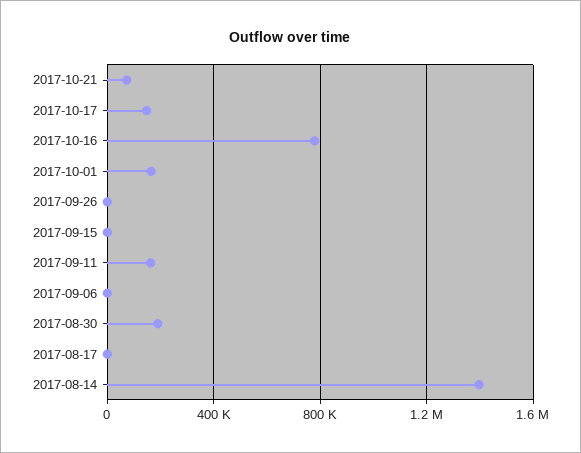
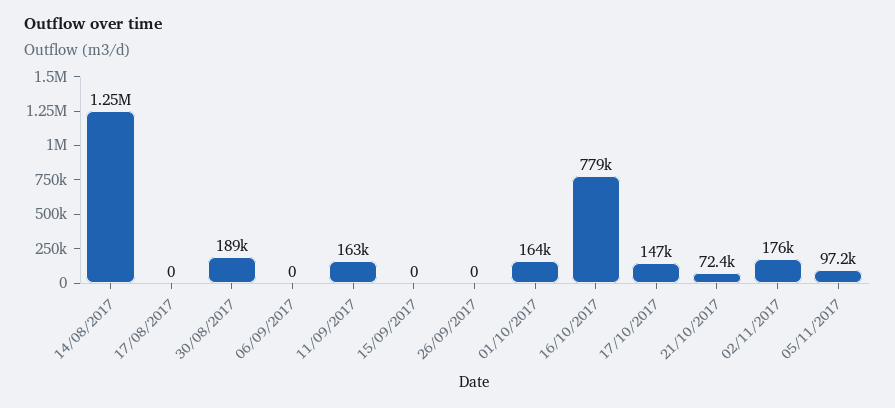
2017-08-14: 1400000 -> 1250000
02/11/2017: none -> 176000
05/11/2017: none -> 97200

